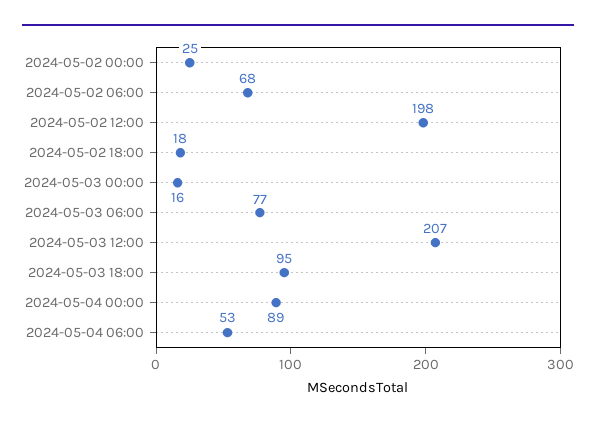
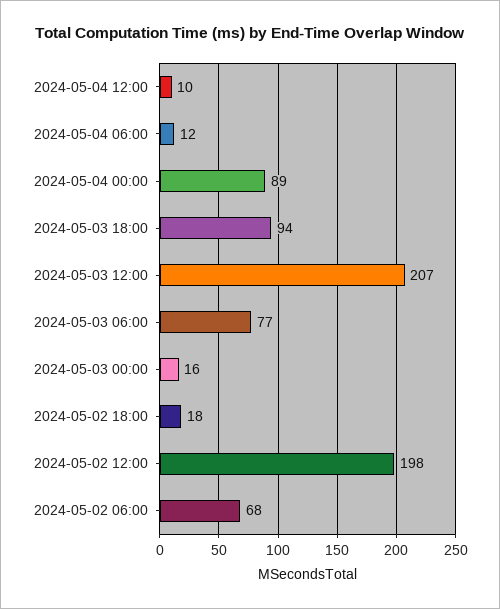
2024-05-02 00:00: 25 -> none
2024-05-03 18:00: 95 -> 94
2024-05-04 06:00: 53 -> 12
2024-05-04 12:00: none -> 10

